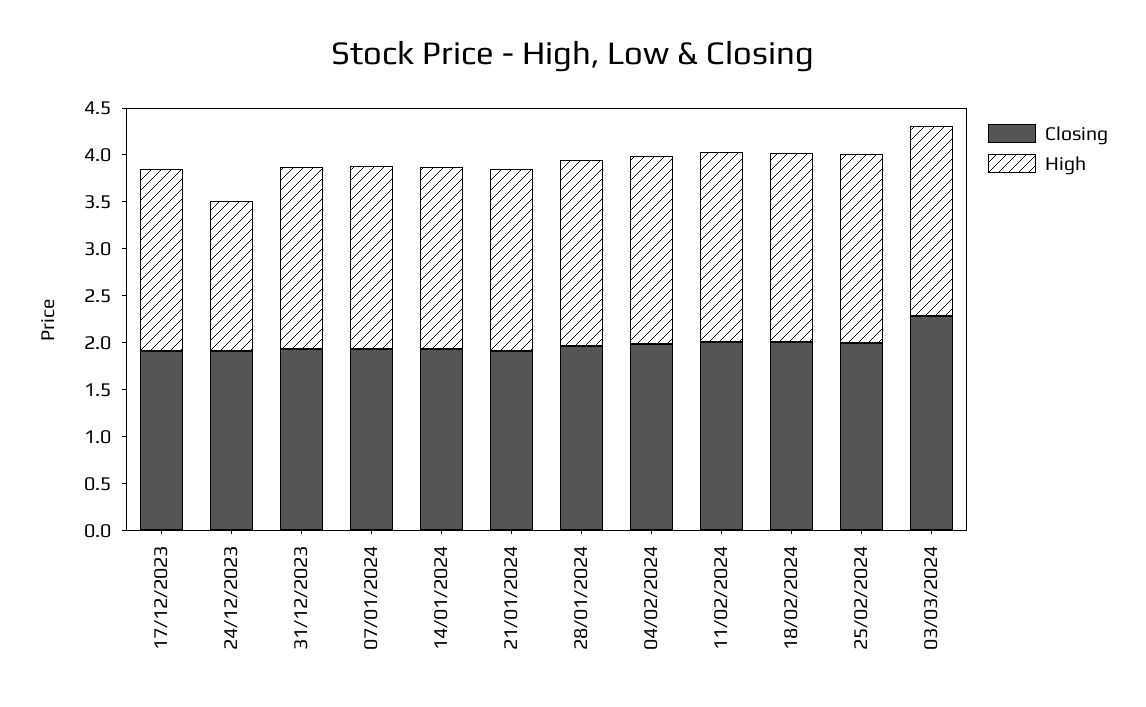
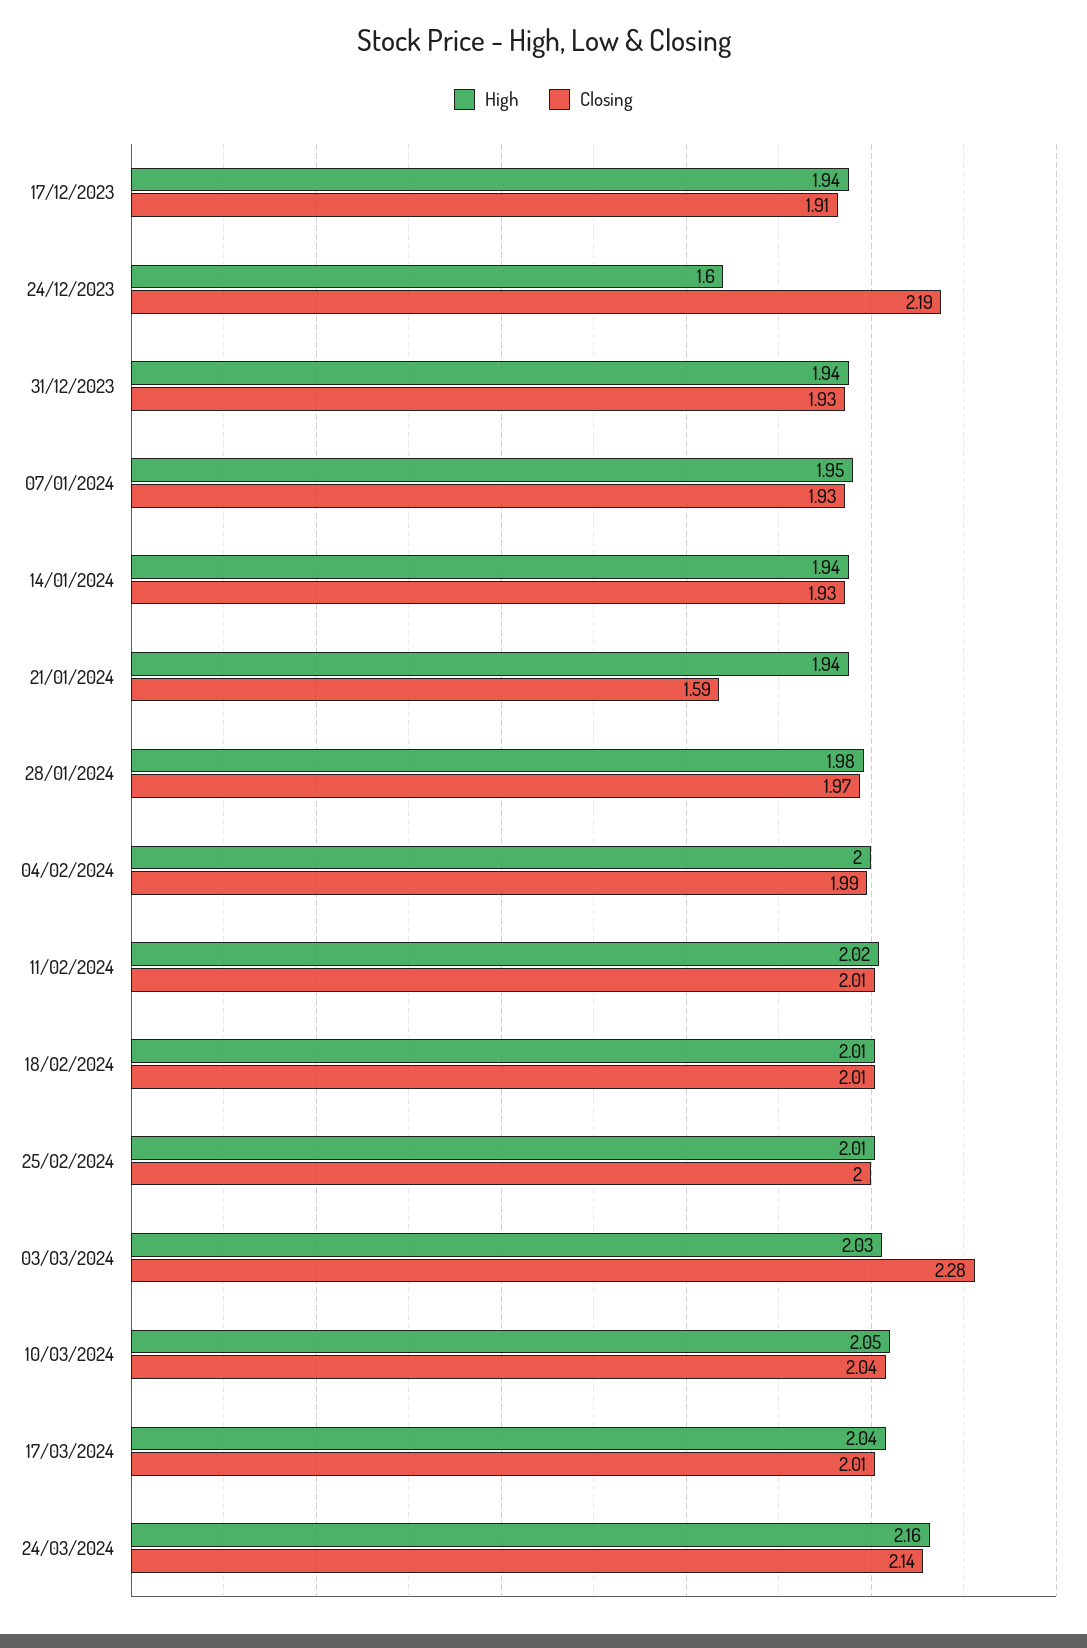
Closing, 24/12/2023: 1.9 -> 2.19
Closing, 21/01/2024: 1.9 -> 1.59
High, 10/03/2024: none -> 2.05
Closing, 10/03/2024: none -> 2.04
High, 17/03/2024: none -> 2.04
Closing, 17/03/2024: none -> 2.01
High, 24/03/2024: none -> 2.16
Closing, 24/03/2024: none -> 2.14

